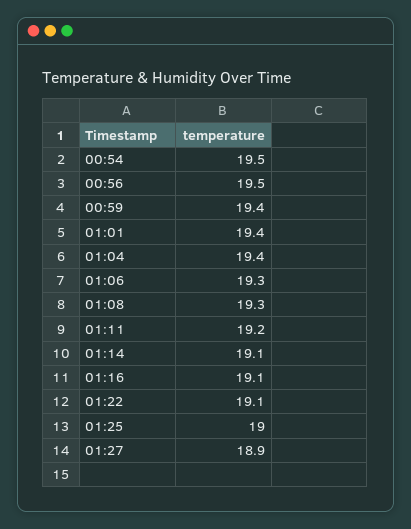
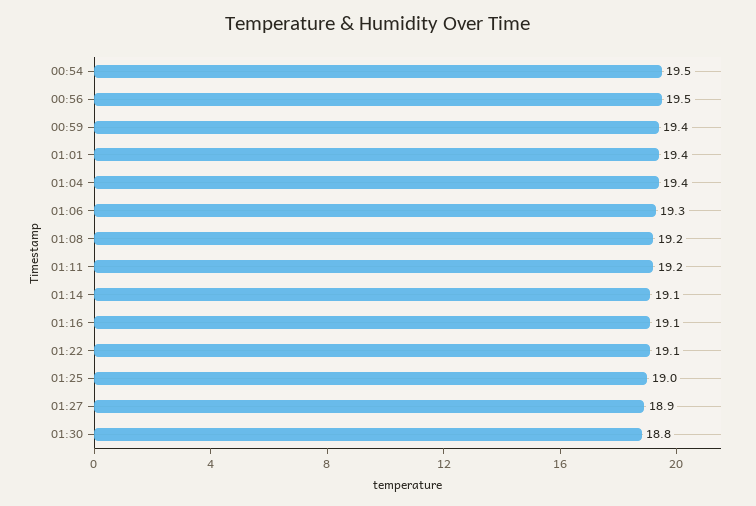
01:08: 19.3 -> 19.2
01:30: none -> 18.8

